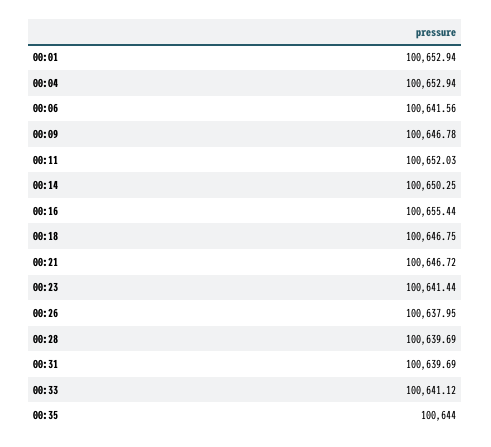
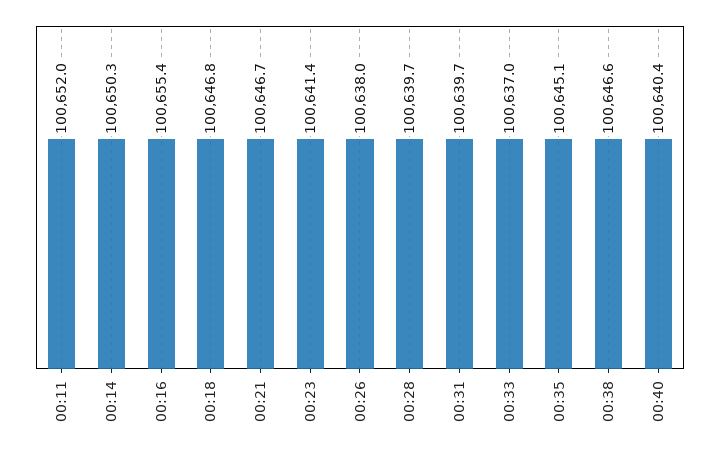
00:01: 100652.94 -> none
00:04: 100652.94 -> none
00:06: 100641.56 -> none
00:09: 100646.78 -> none
00:33: 100641.12 -> 100637
00:35: 100644 -> 100645.1
00:38: none -> 100646.6
00:40: none -> 100640.4

